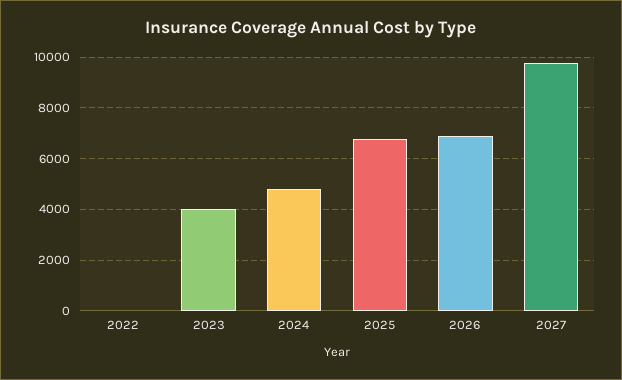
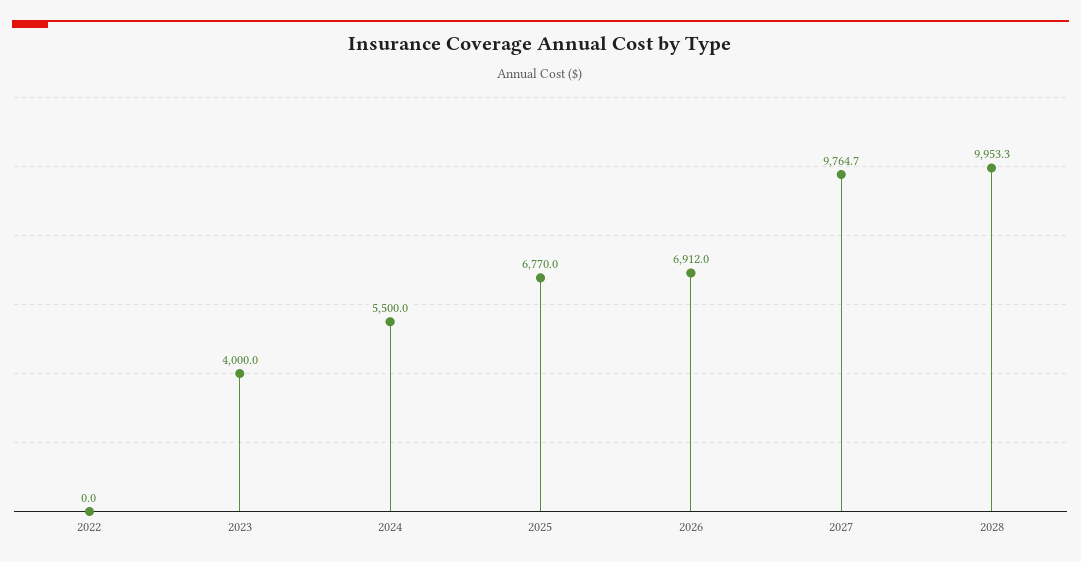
2024: 4750 -> 5500
2028: none -> 9953.3

